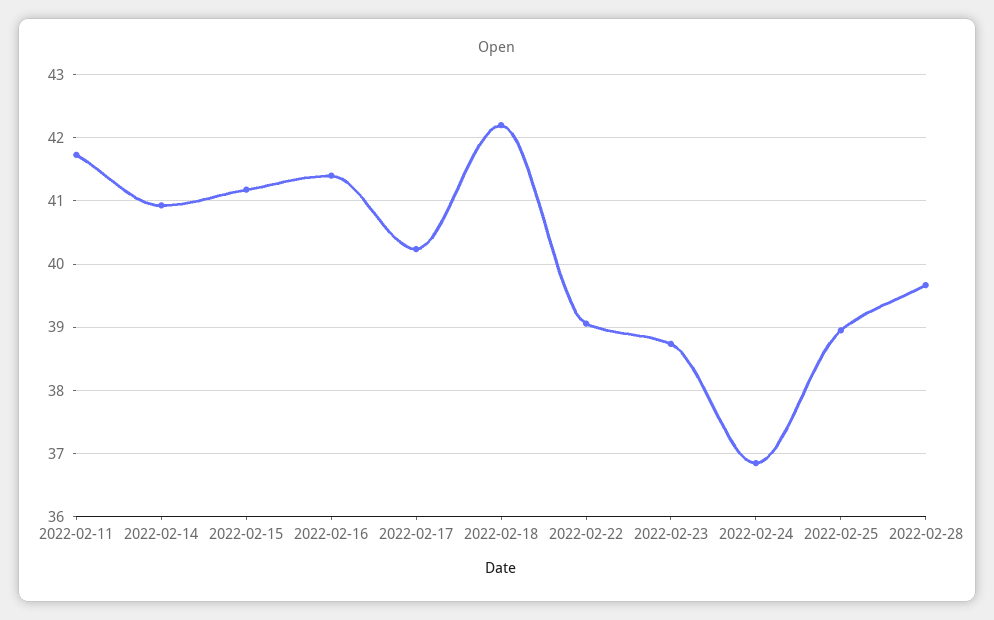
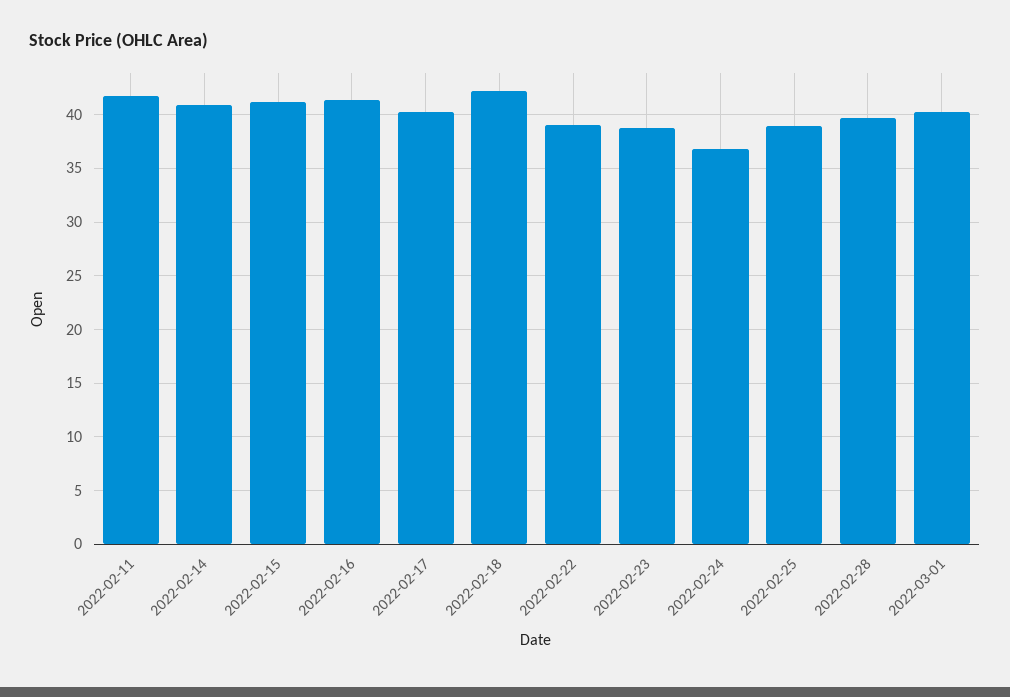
2022-03-01: none -> 40

